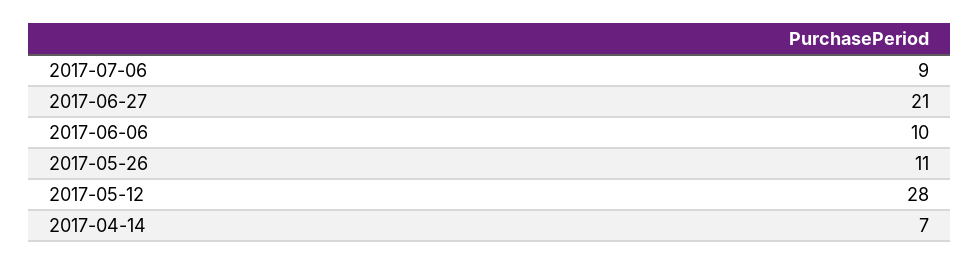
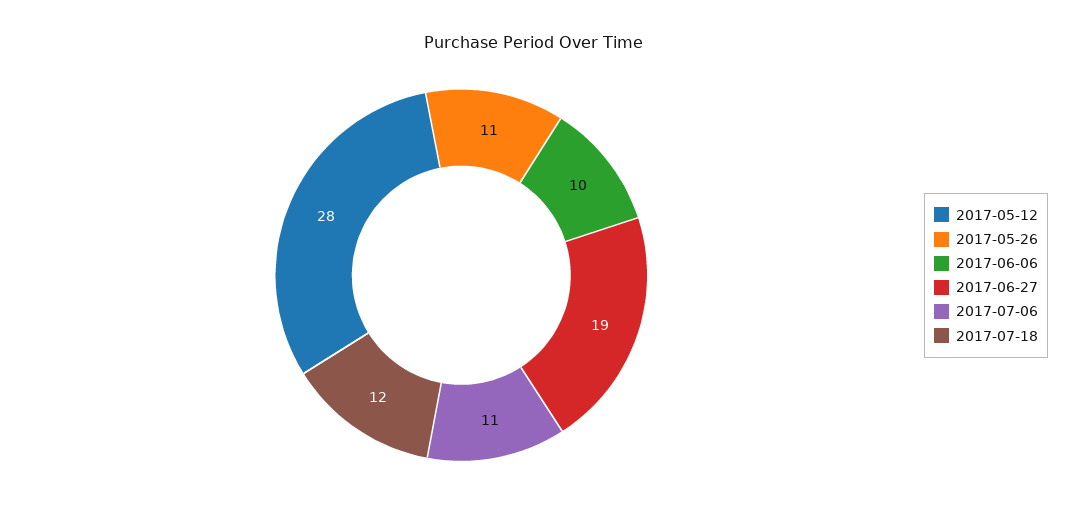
2017-07-06: 9 -> 11
2017-06-27: 21 -> 19
2017-04-14: 7 -> none
2017-07-18: none -> 12

